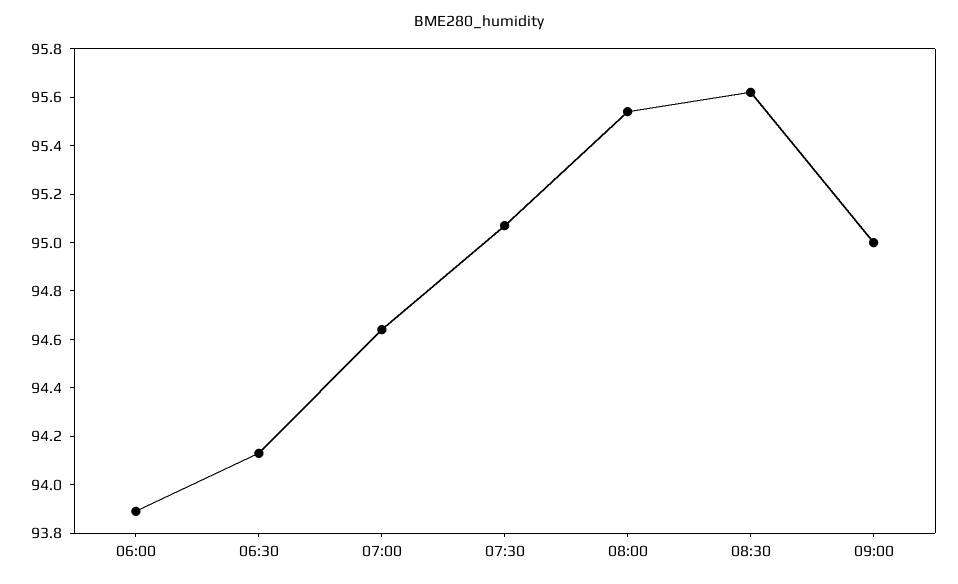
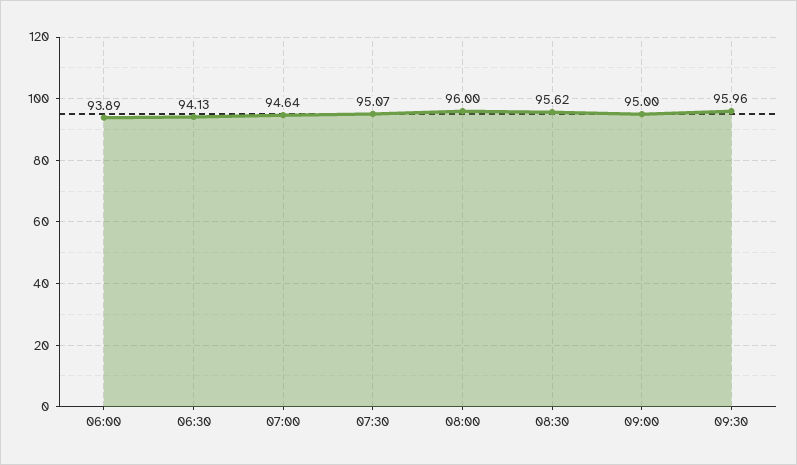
08:00: 95.55 -> 96
09:30: none -> 95.96

